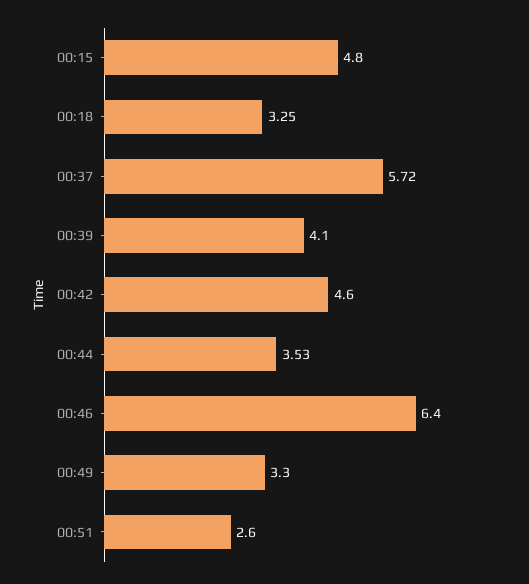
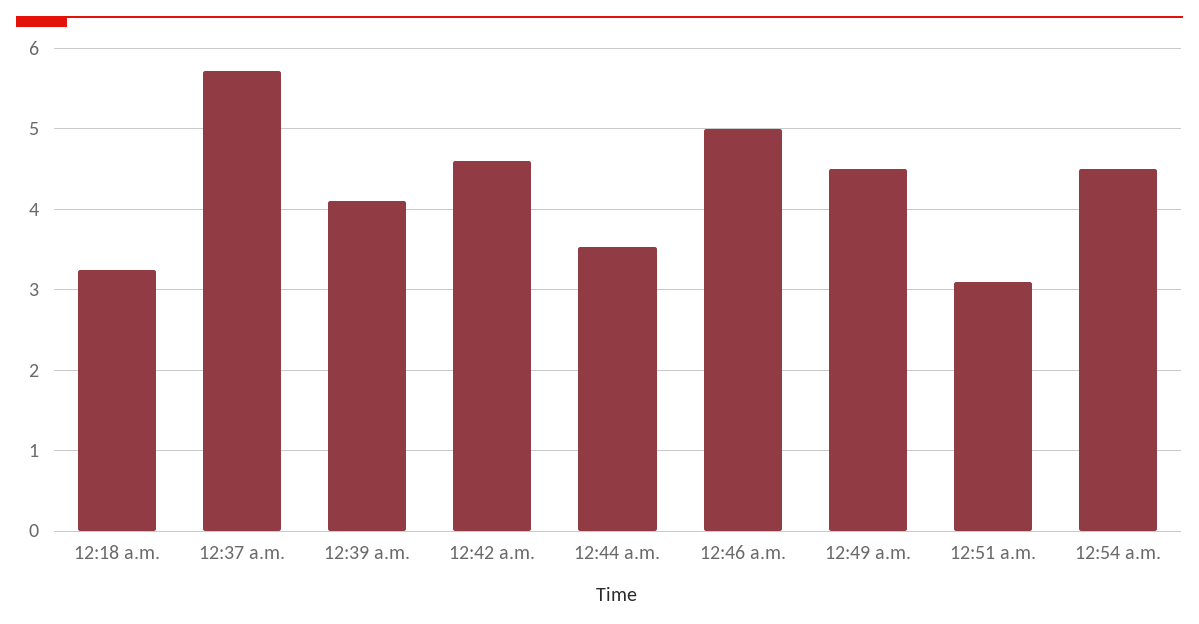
00:15: 4.8 -> none
00:46: 6.4 -> 5
00:49: 3.3 -> 4.5
00:51: 2.6 -> 3.1
12:54 a.m.: none -> 4.5

